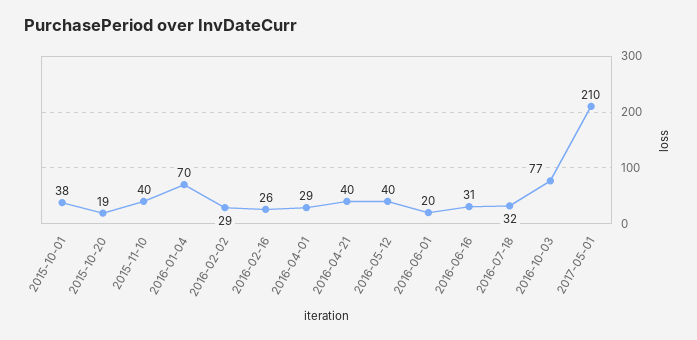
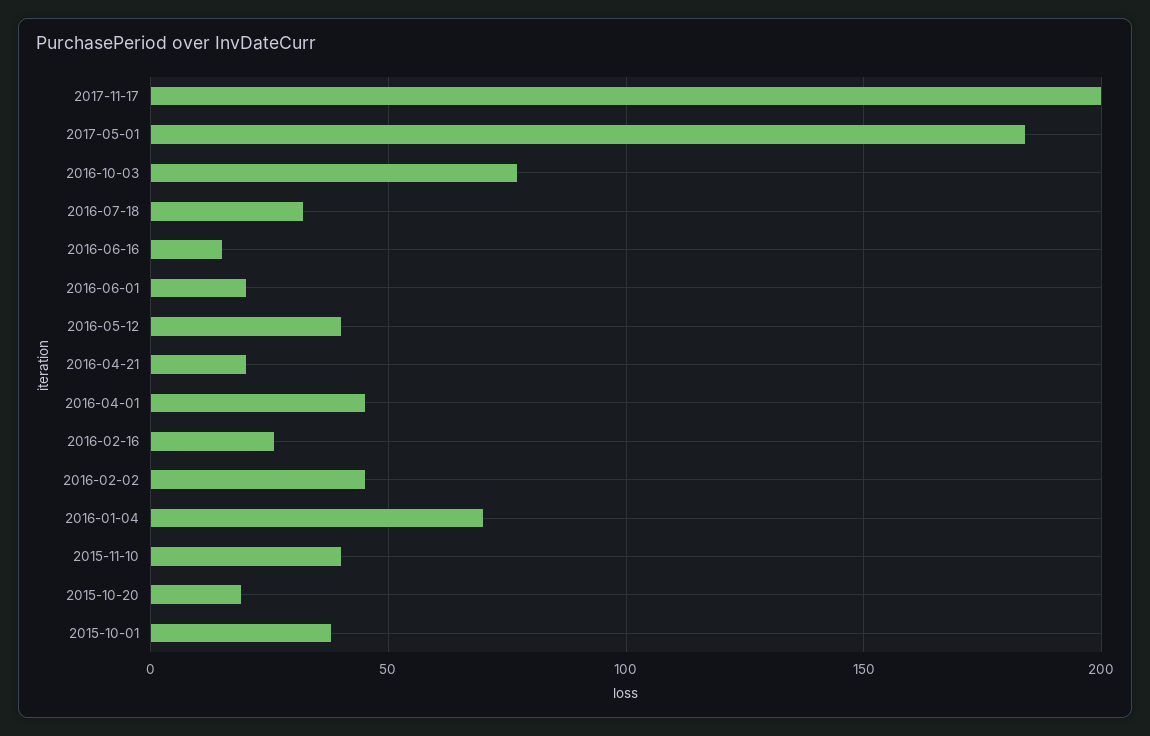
2016-02-02: 29 -> 45
2016-04-01: 29 -> 45
2016-04-21: 40 -> 20
2016-06-16: 31 -> 15
2017-05-01: 210 -> 185
2017-11-17: none -> 200

